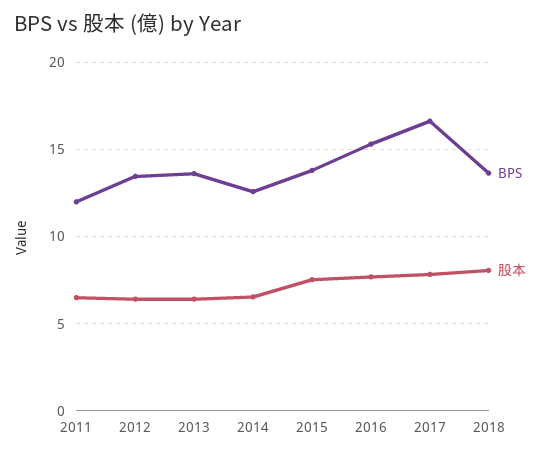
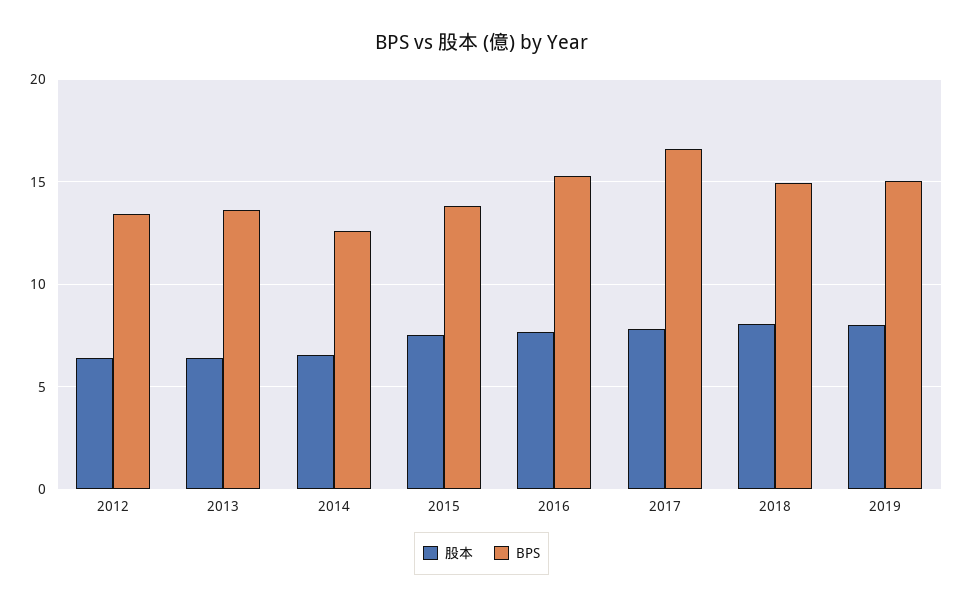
BPS, 2011: 12 -> none
股本, 2011: 6.5 -> none
BPS, 2018: 13.5 -> 15
股本, 2019: none -> 8
BPS, 2019: none -> 15

